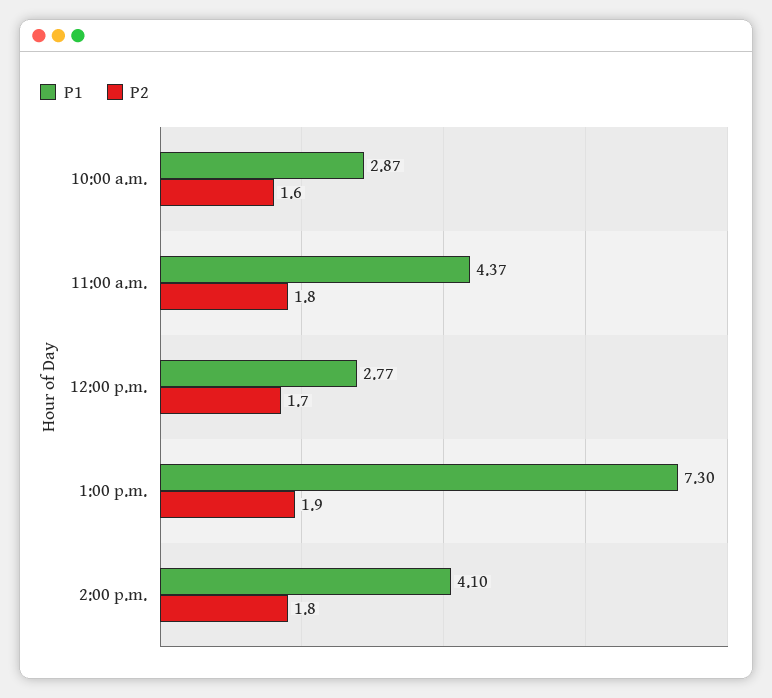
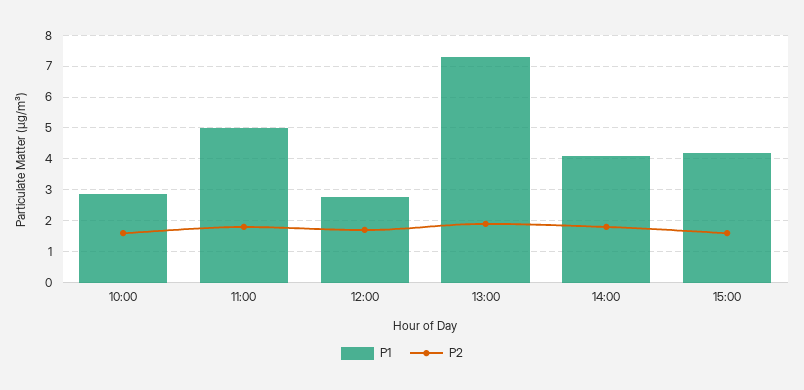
P1, 11:00 a.m.: 4.37 -> 5
P1, 15:00: none -> 4.2
P2, 15:00: none -> 1.6

